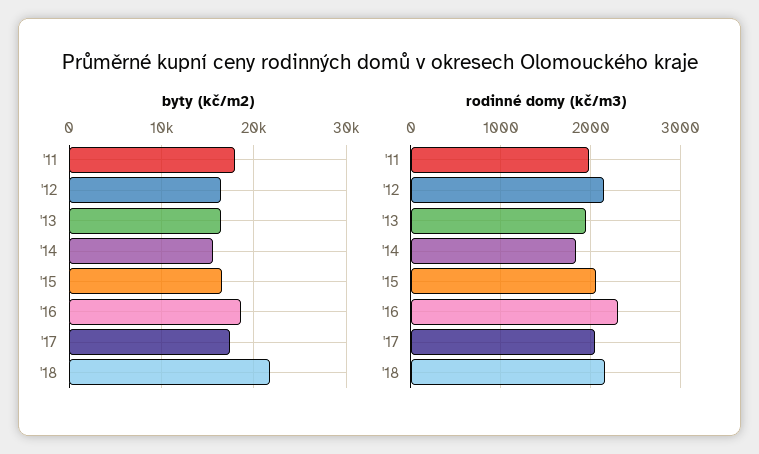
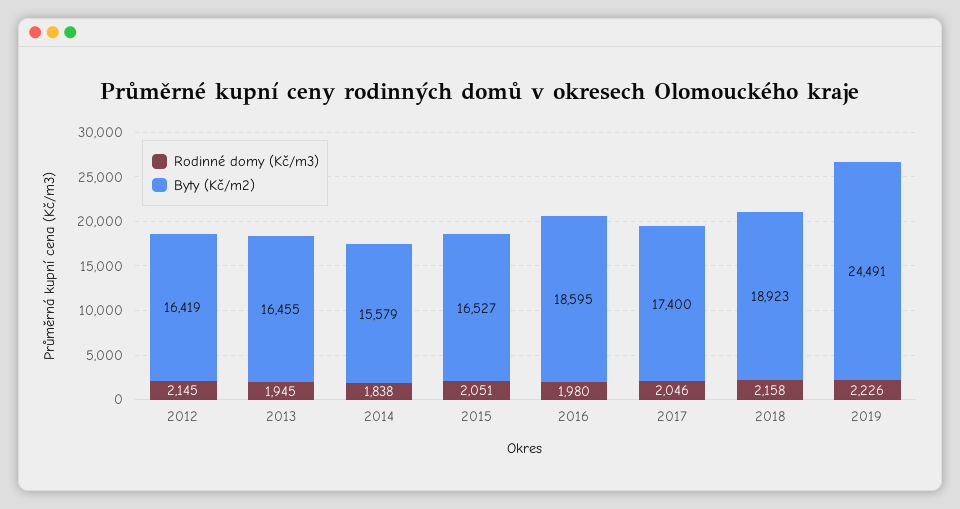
byty (kč/m2), '11: 18000 -> none
byty (kč/m2), '18: 22000 -> 18923
rodinné domy (kč/m3), '11: 2000 -> none
rodinné domy (kč/m3), '16: 2300 -> 1980
rodinné domy (kč/m3), 2019: none -> 2226
byty (kč/m2), 2019: none -> 24491

